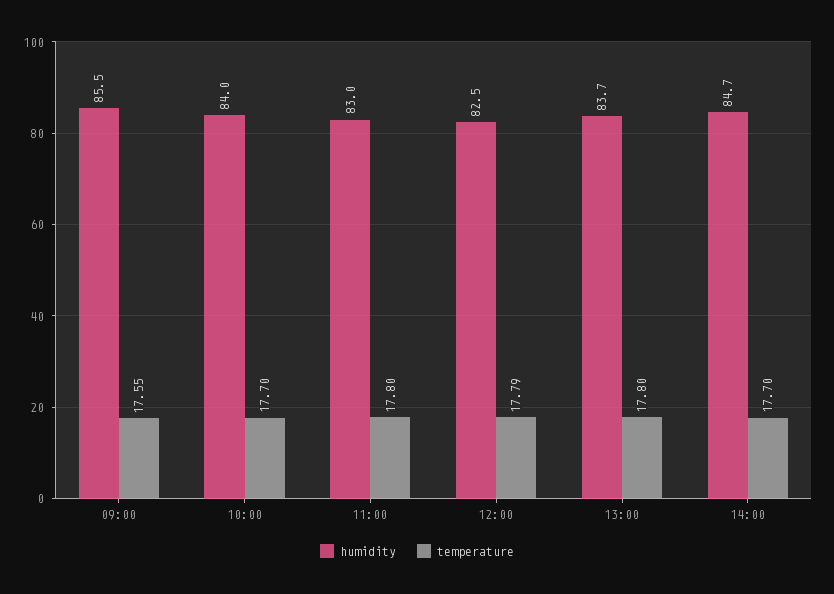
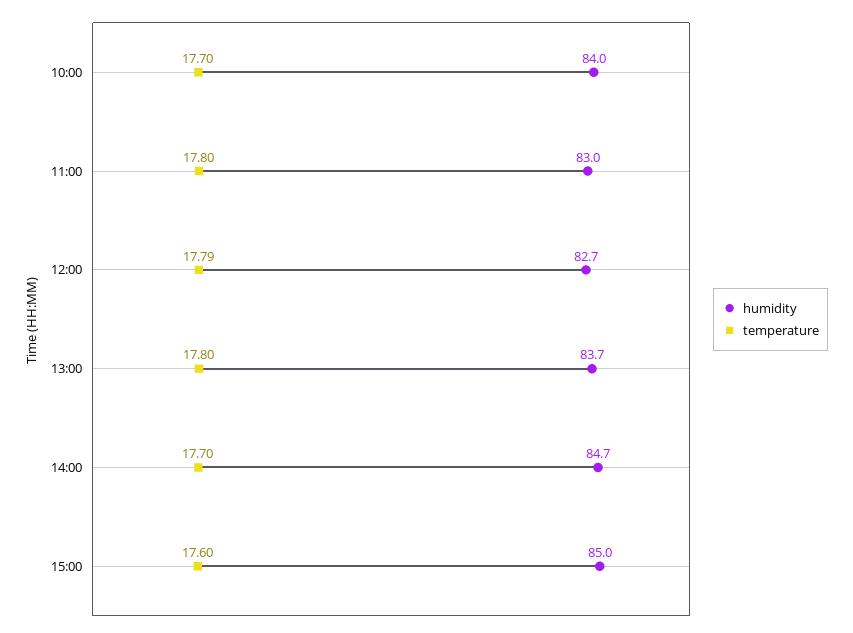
humidity, 09:00: 85.5 -> none
temperature, 09:00: 17.55 -> none
humidity, 12:00: 82.5 -> 82.7
humidity, 15:00: none -> 85
temperature, 15:00: none -> 17.6

